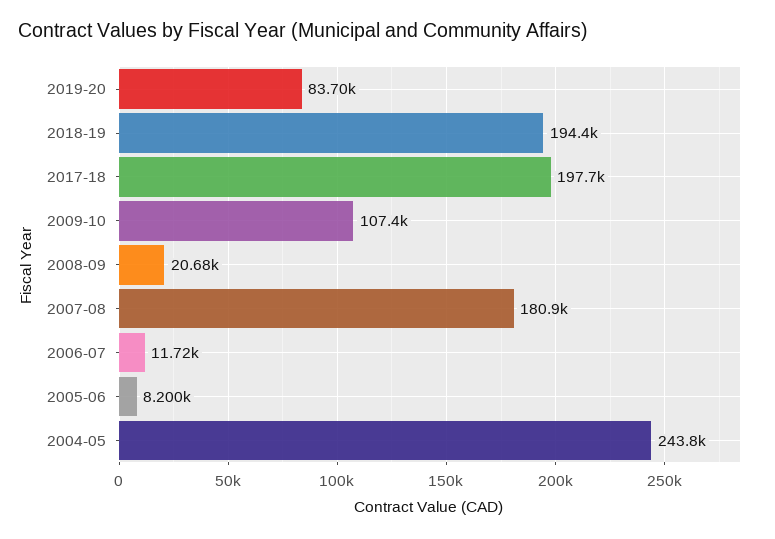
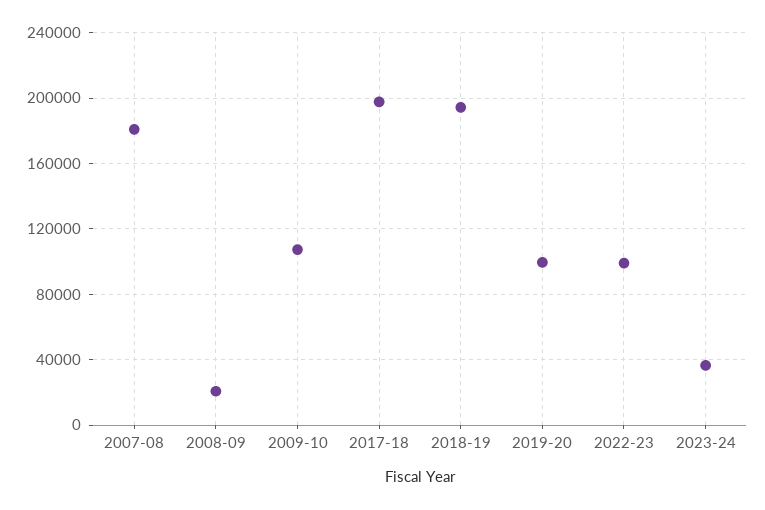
2019-20: 83700 -> 100000
2006-07: 11720 -> none
2005-06: 8200 -> none
2004-05: 243800 -> none
2022-23: none -> 100000
2023-24: none -> 35000

